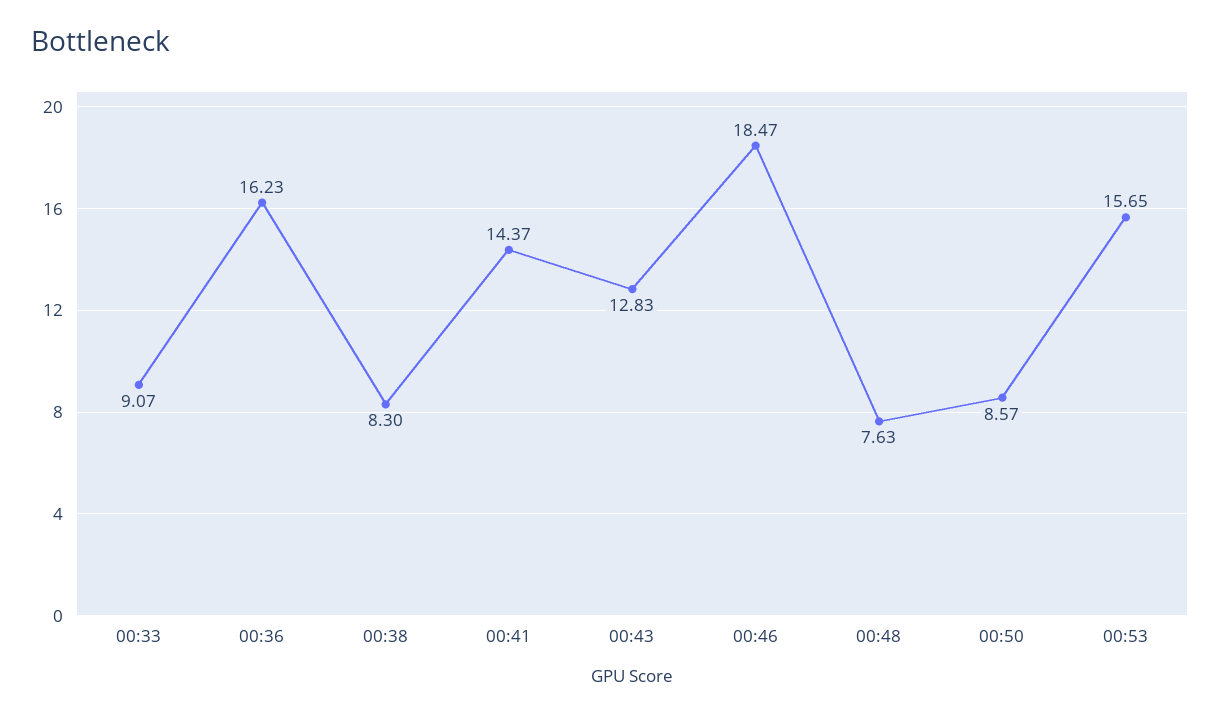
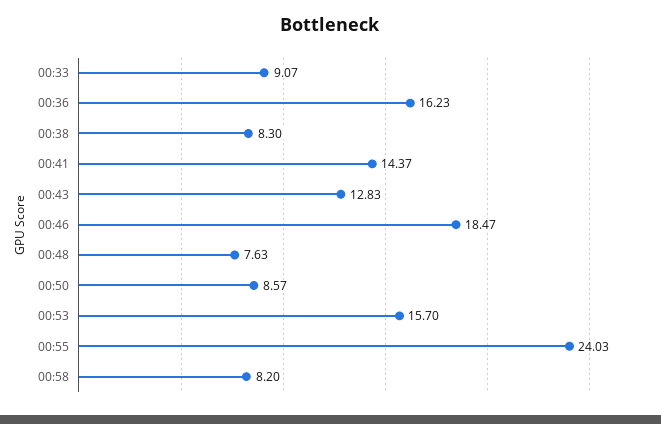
00:53: 15.65 -> 15.7
00:55: none -> 24.03
00:58: none -> 8.2

